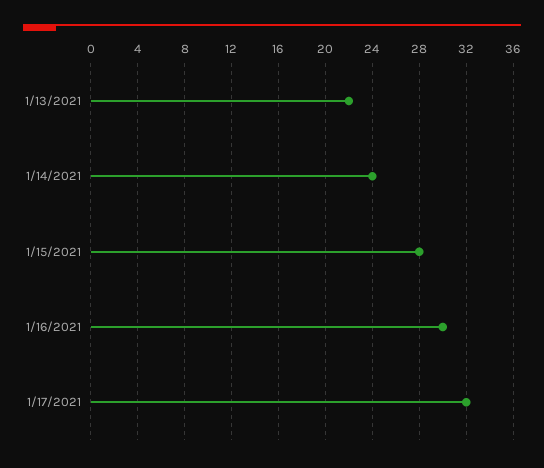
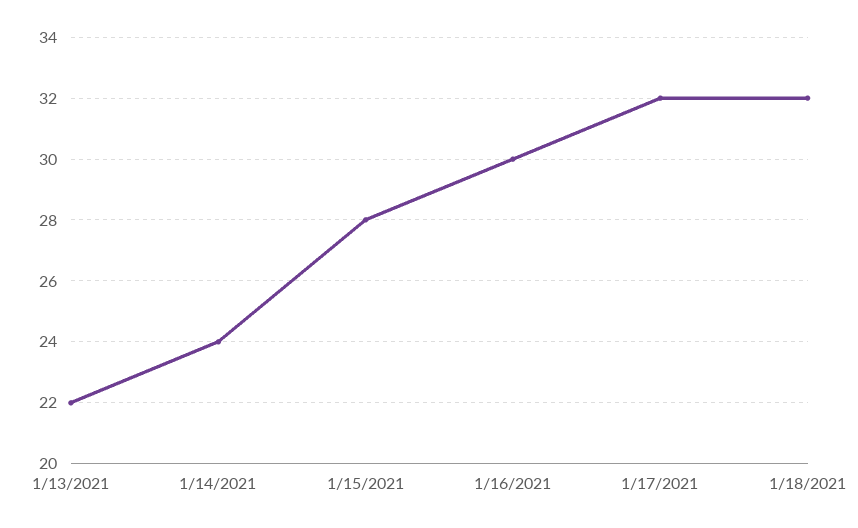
1/18/2021: none -> 32

